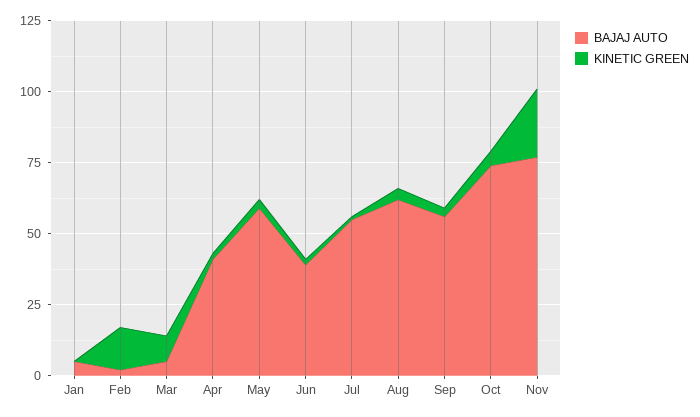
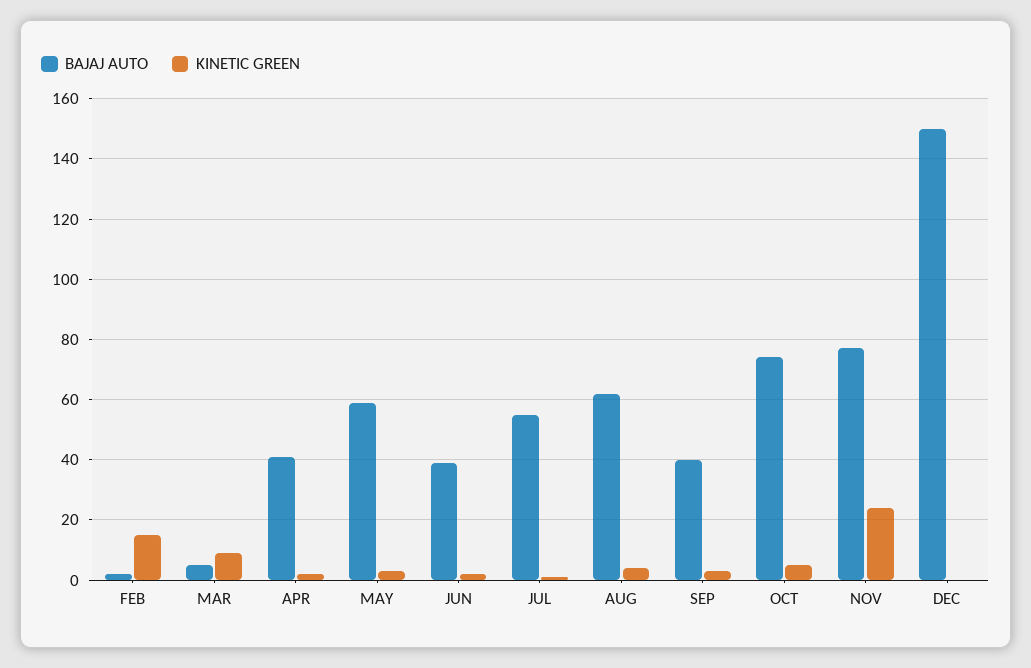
BAJAJ AUTO, Jan: 5 -> none
KINETIC GREEN, Jan: 0 -> none
BAJAJ AUTO, Sep: 55 -> 40
BAJAJ AUTO, DEC: none -> 150
KINETIC GREEN, DEC: none -> 0

